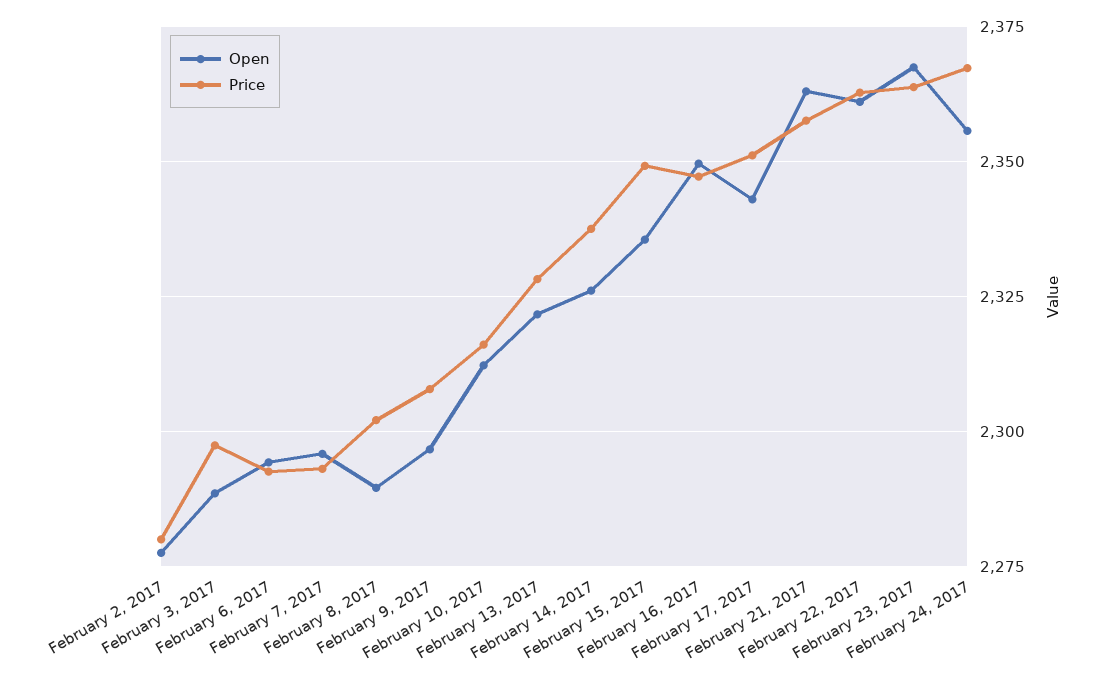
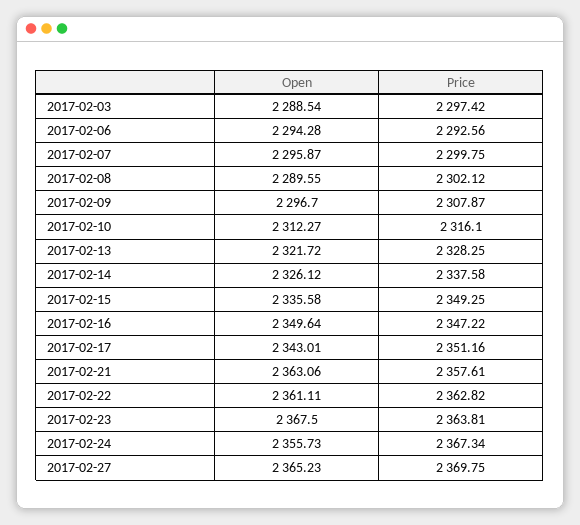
Open, February 2, 2017: 2277.5 -> none
Price, February 2, 2017: 2280 -> none
Price, February 7, 2017: 2292.5 -> 2299.75
Open, 2017-02-27: none -> 2365.23
Price, 2017-02-27: none -> 2369.75

